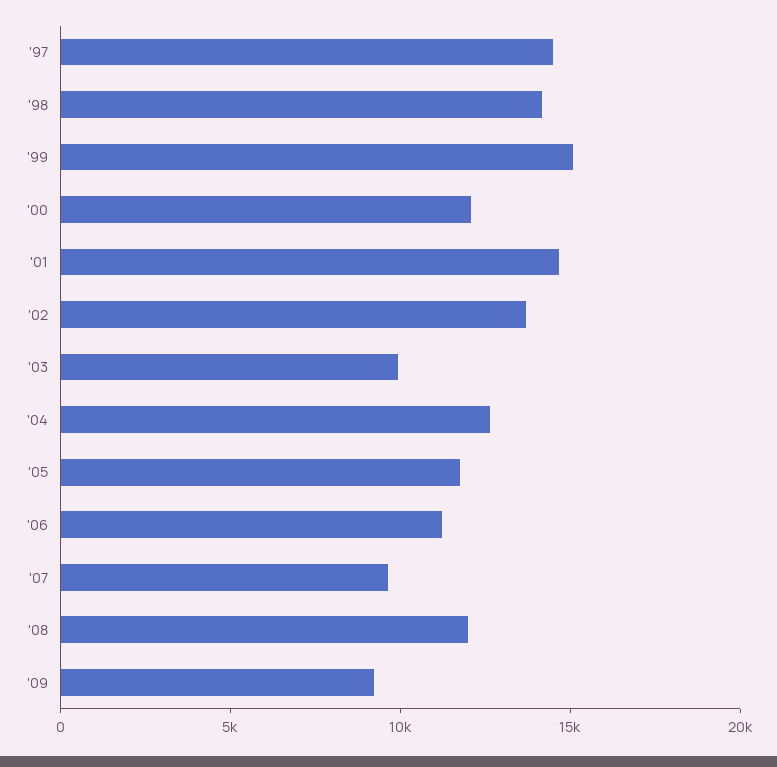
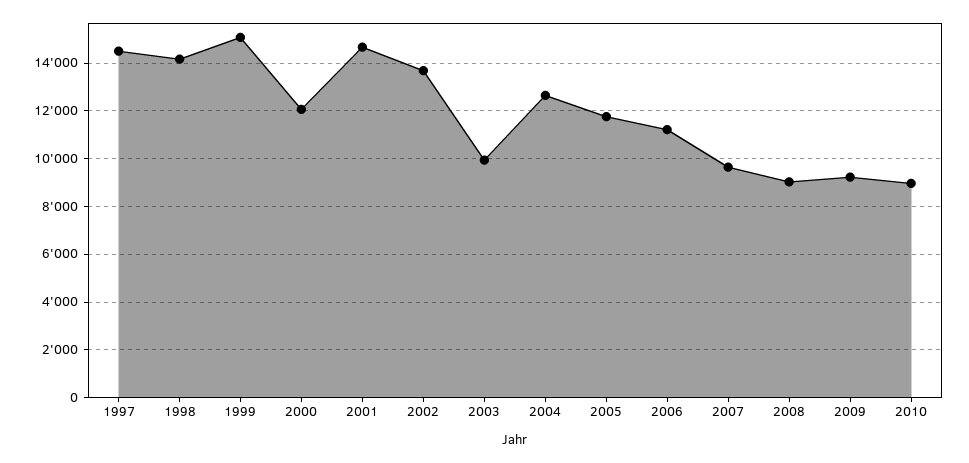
'08: 12000 -> 9000
2010: none -> 9000

